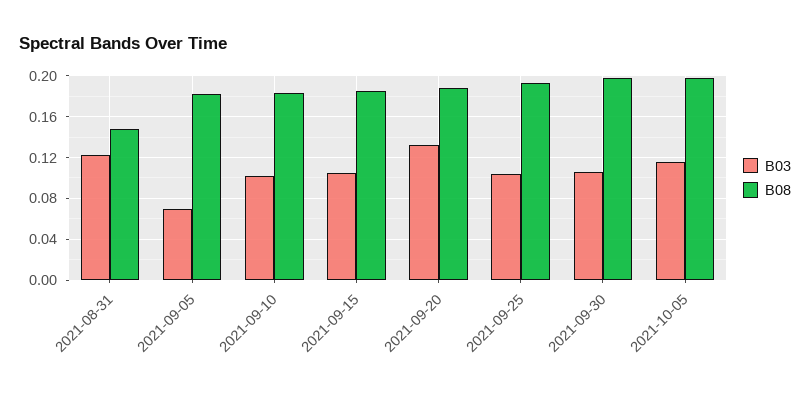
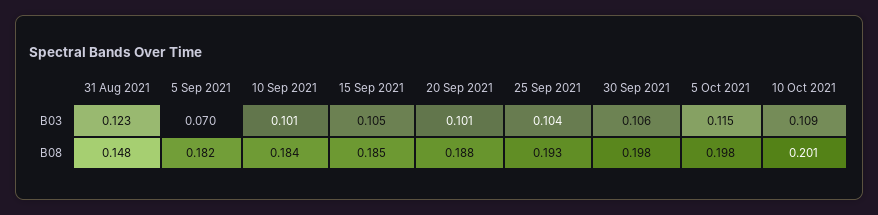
B03, 2021-09-20: 0.13 -> 0.101
B03, 10 Oct 2021: none -> 0.109
B08, 10 Oct 2021: none -> 0.201

